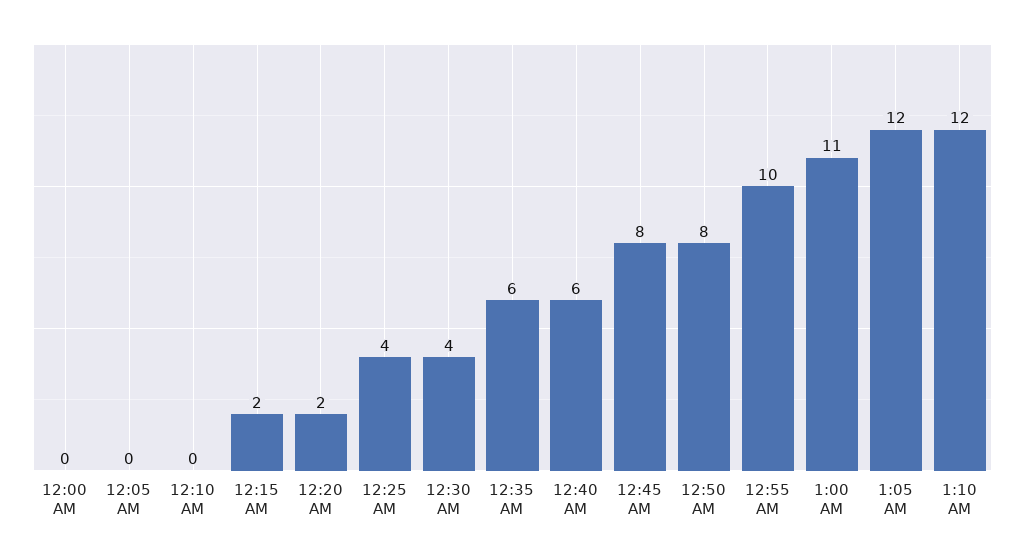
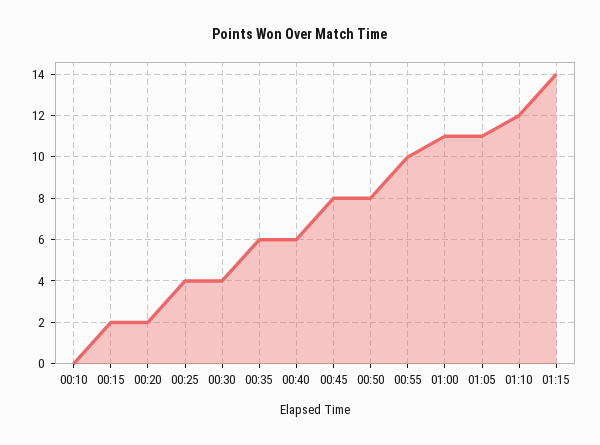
12:00 AM: 0 -> none
12:05 AM: 0 -> none
1:05 AM: 12 -> 11
01:15: none -> 14

